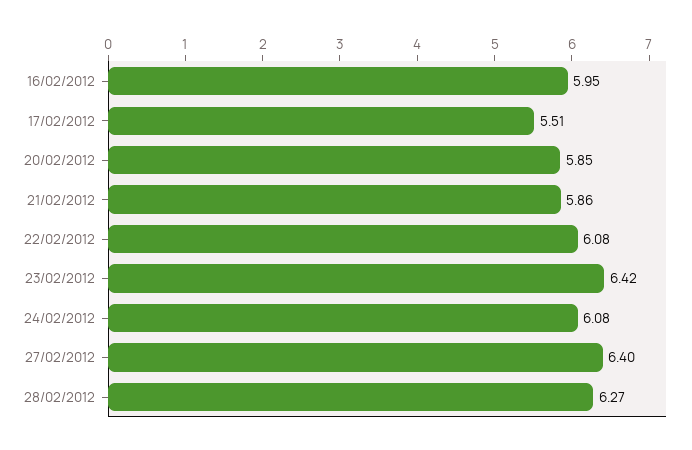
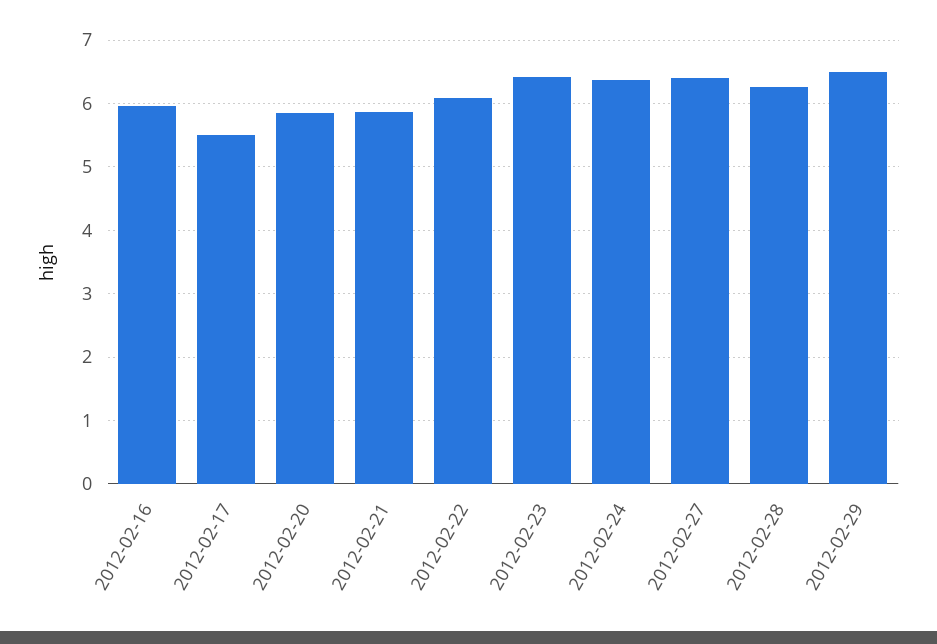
24/02/2012: 6.08 -> 6.4
2012-02-29: none -> 6.5

